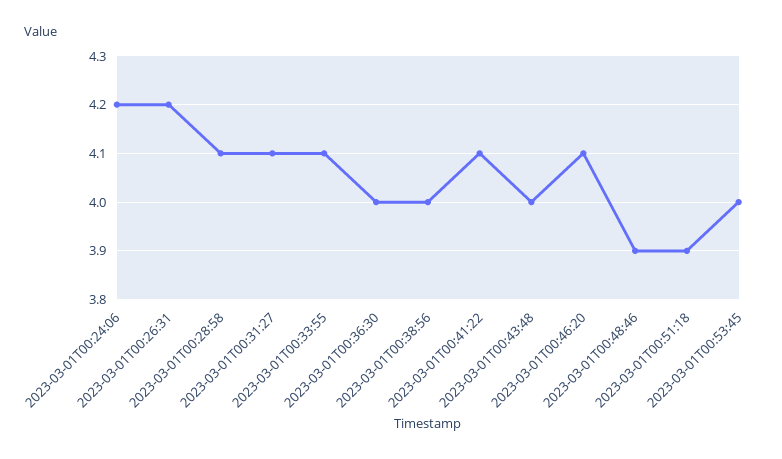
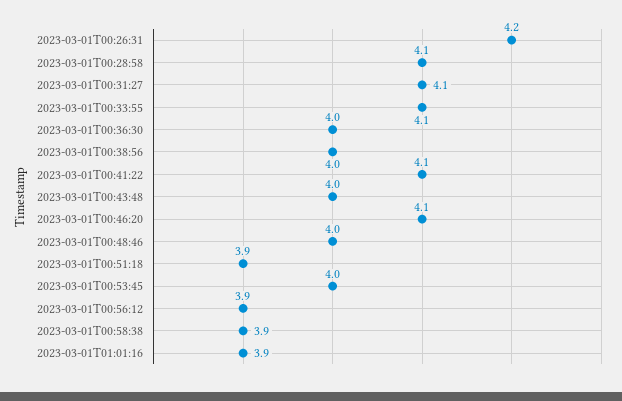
2023-03-01T00:24:06: 4.2 -> none
2023-03-01T00:48:46: 3.9 -> 4
2023-03-01T00:56:12: none -> 3.9
2023-03-01T00:58:38: none -> 3.9
2023-03-01T01:01:16: none -> 3.9

